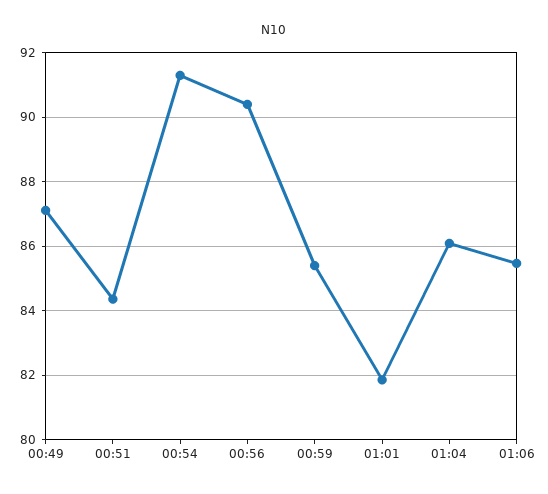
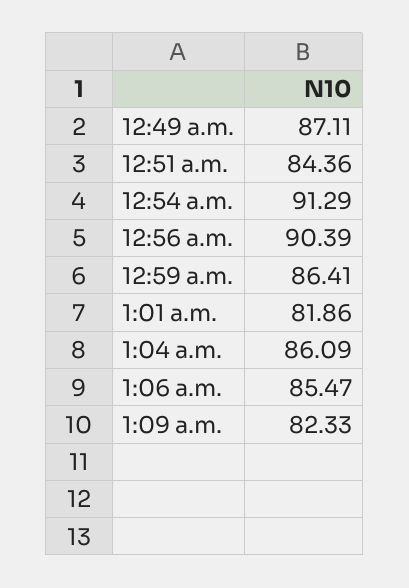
00:59: 85.4 -> 86.41
1:09 a.m.: none -> 82.33

